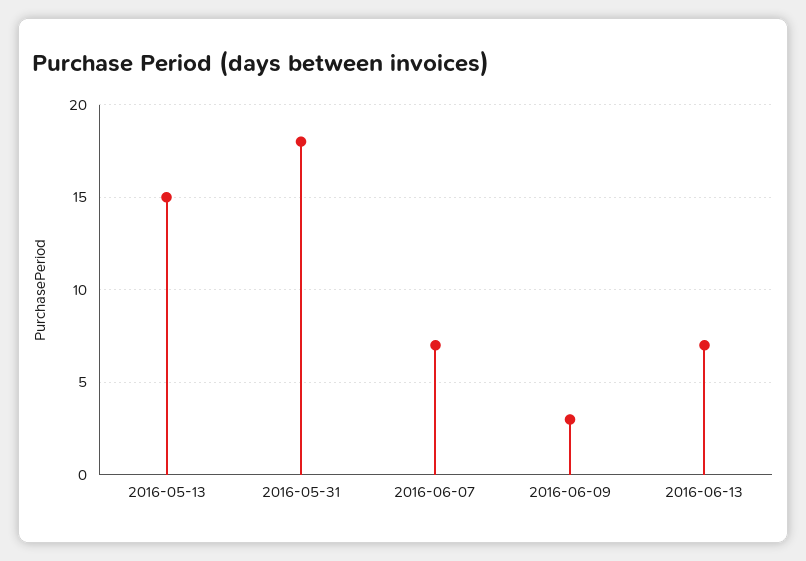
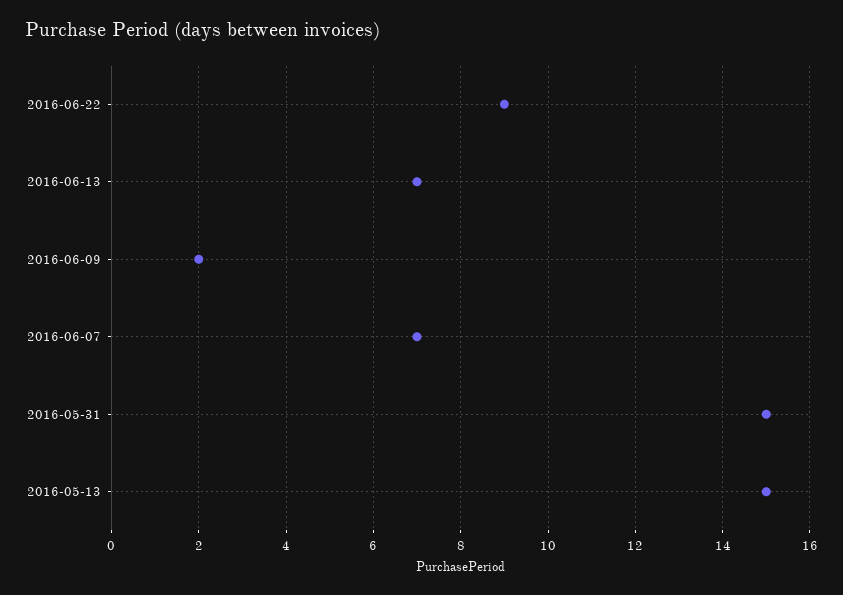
2016-05-31: 18 -> 15
2016-06-09: 3 -> 2
2016-06-22: none -> 9

